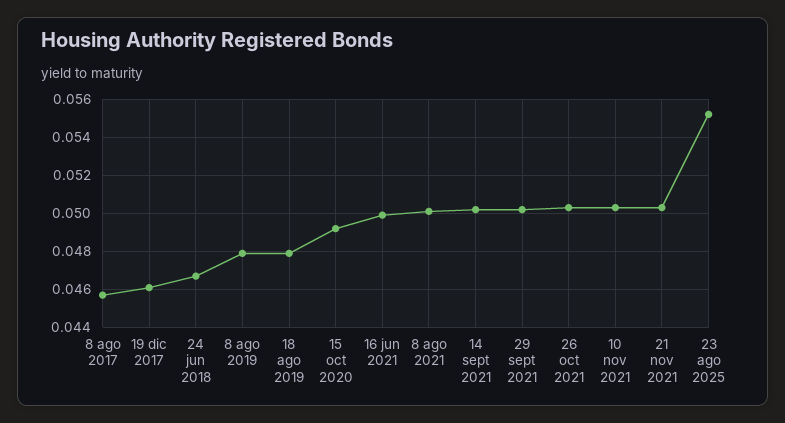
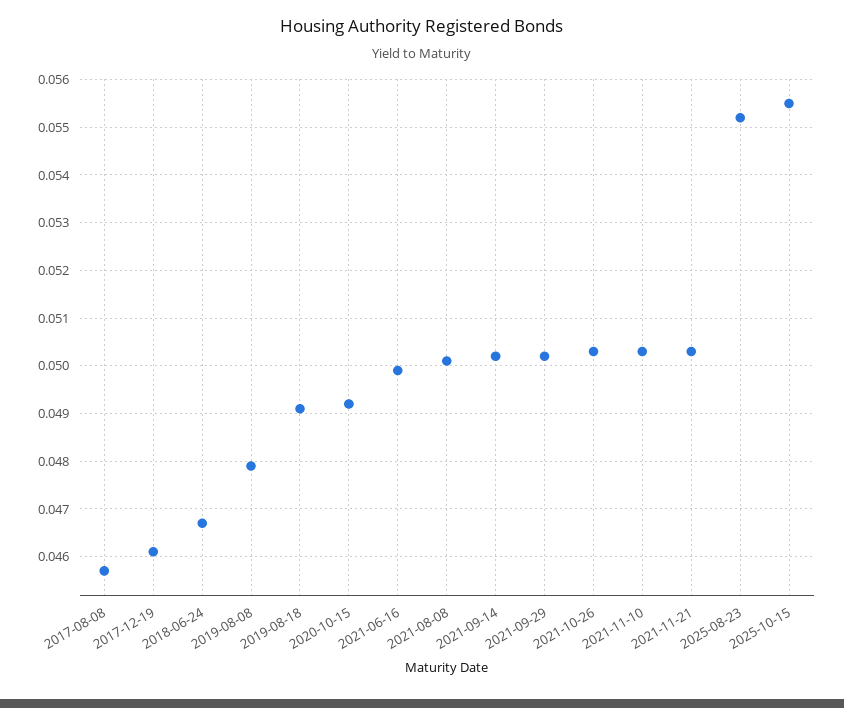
18 ago 2019: 0.048 -> 0.049
2025-10-15: none -> 0.0555

